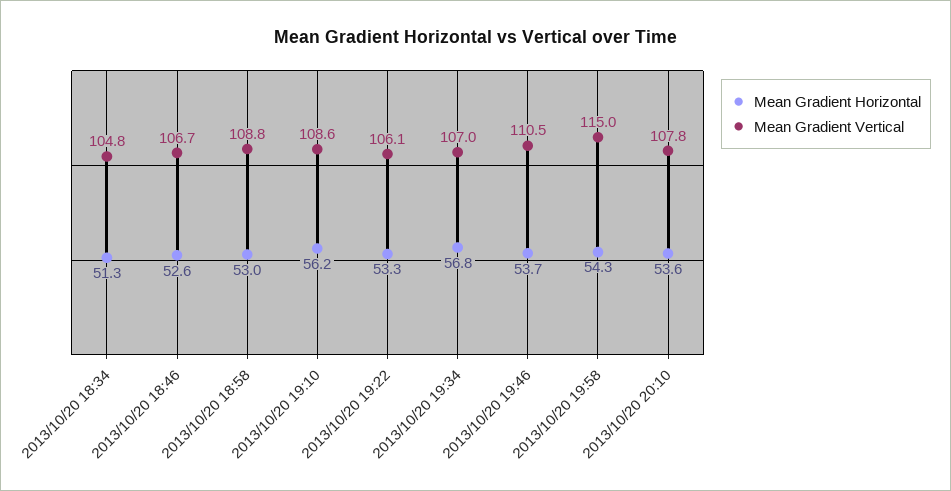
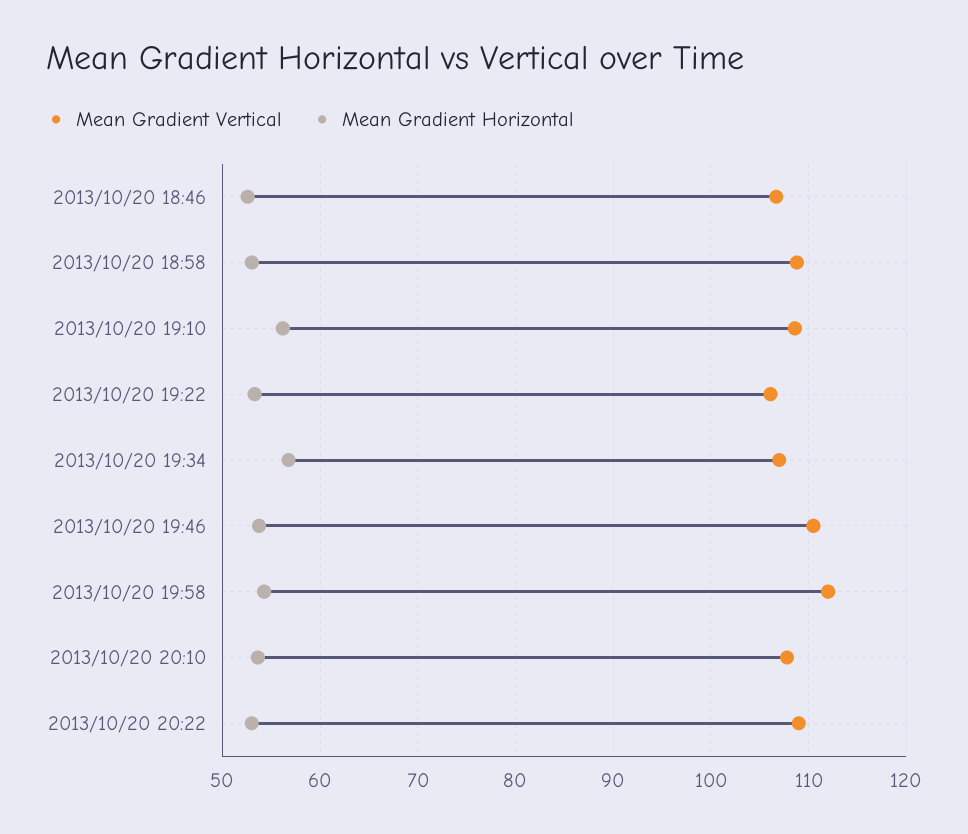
Mean Gradient Horizontal, 2013/10/20 18:34: 51.3 -> none
Mean Gradient Vertical, 2013/10/20 18:34: 104.8 -> none
Mean Gradient Vertical, 2013/10/20 19:58: 115 -> 112
Mean Gradient Vertical, 2013/10/20 20:22: none -> 109
Mean Gradient Horizontal, 2013/10/20 20:22: none -> 53

